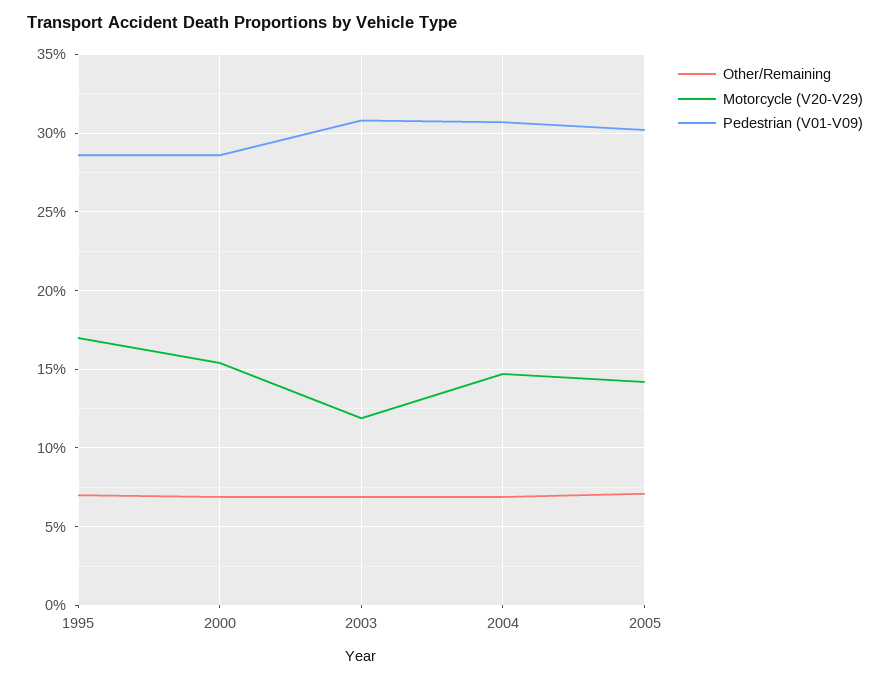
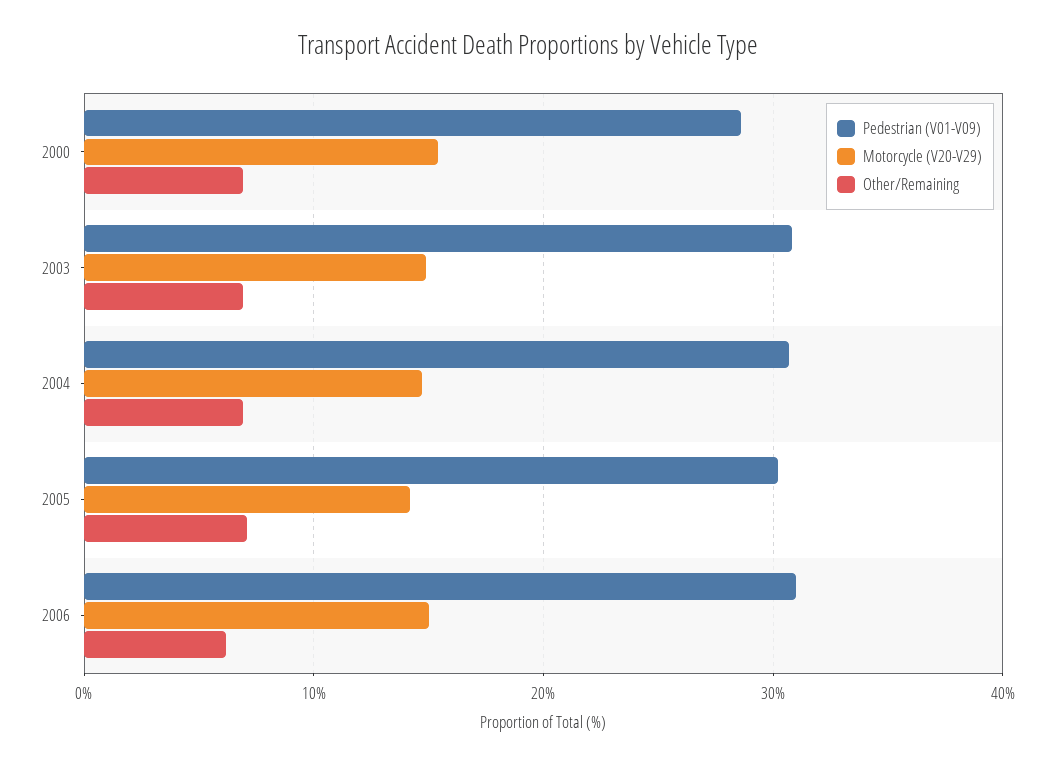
Other/Remaining, 1995: 7 -> none
Motorcycle (V20-V29), 1995: 17 -> none
Pedestrian (V01-V09), 1995: 28.5 -> none
Motorcycle (V20-V29), 2003: 12 -> 15
Pedestrian (V01-V09), 2006: none -> 31
Motorcycle (V20-V29), 2006: none -> 15
Other/Remaining, 2006: none -> 6

